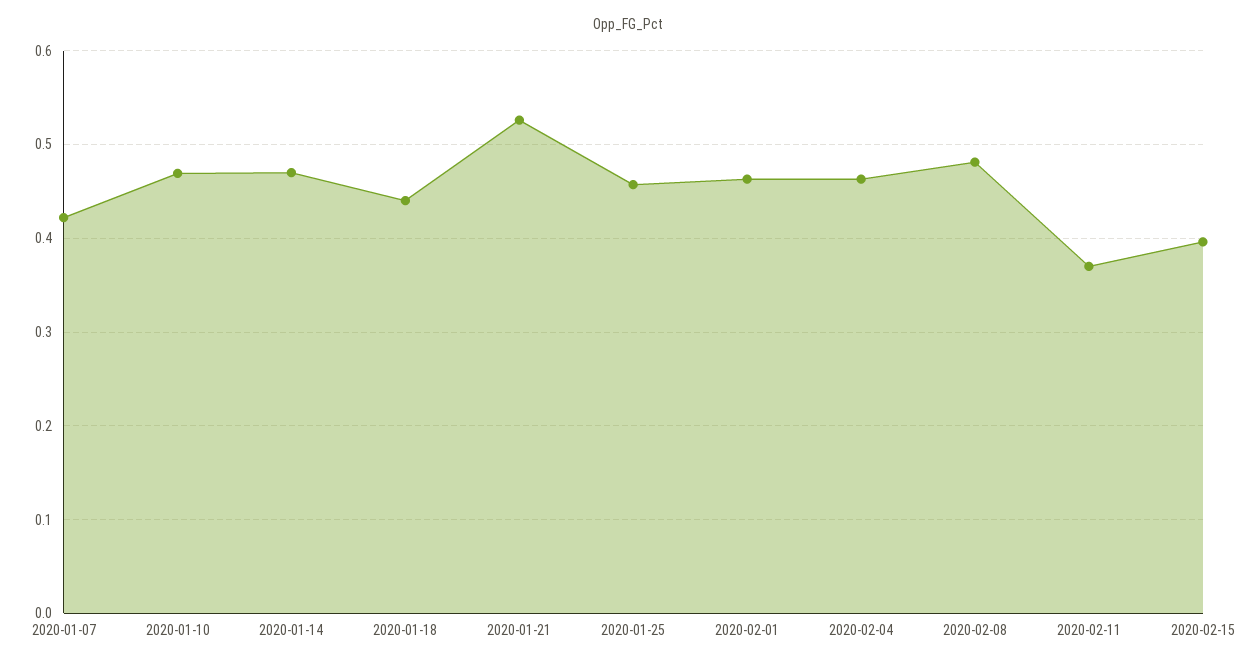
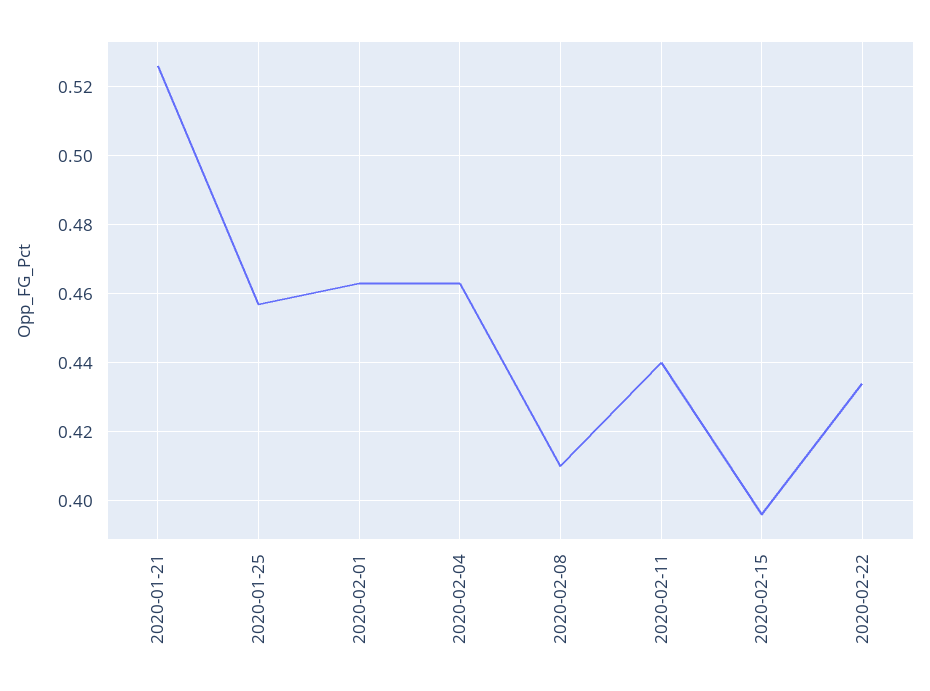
2020-01-07: 0.42 -> none
2020-01-10: 0.47 -> none
2020-01-14: 0.47 -> none
2020-01-18: 0.44 -> none
2020-02-08: 0.48 -> 0.41
2020-02-11: 0.37 -> 0.44
2020-02-22: none -> 0.435

